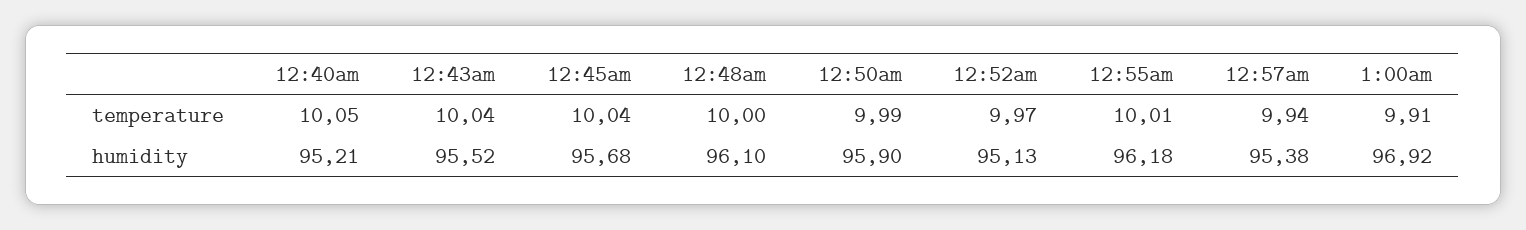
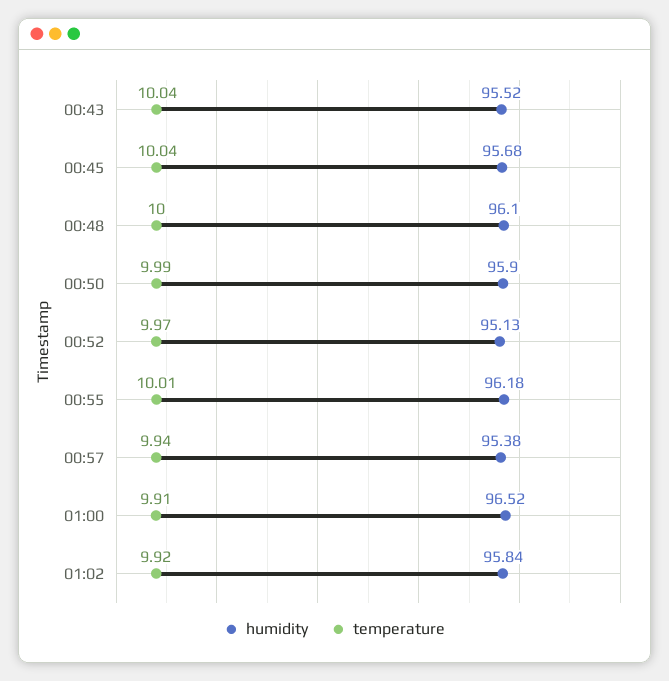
temperature, 12:40am: 10.05 -> none
humidity, 12:40am: 95.21 -> none
humidity, 1:00am: 96.92 -> 96.52
humidity, 01:02: none -> 95.84
temperature, 01:02: none -> 9.92

